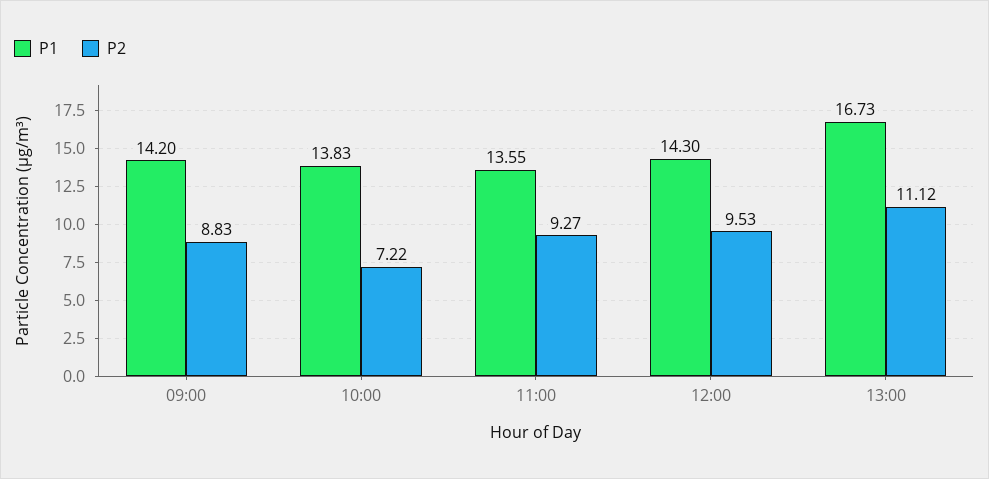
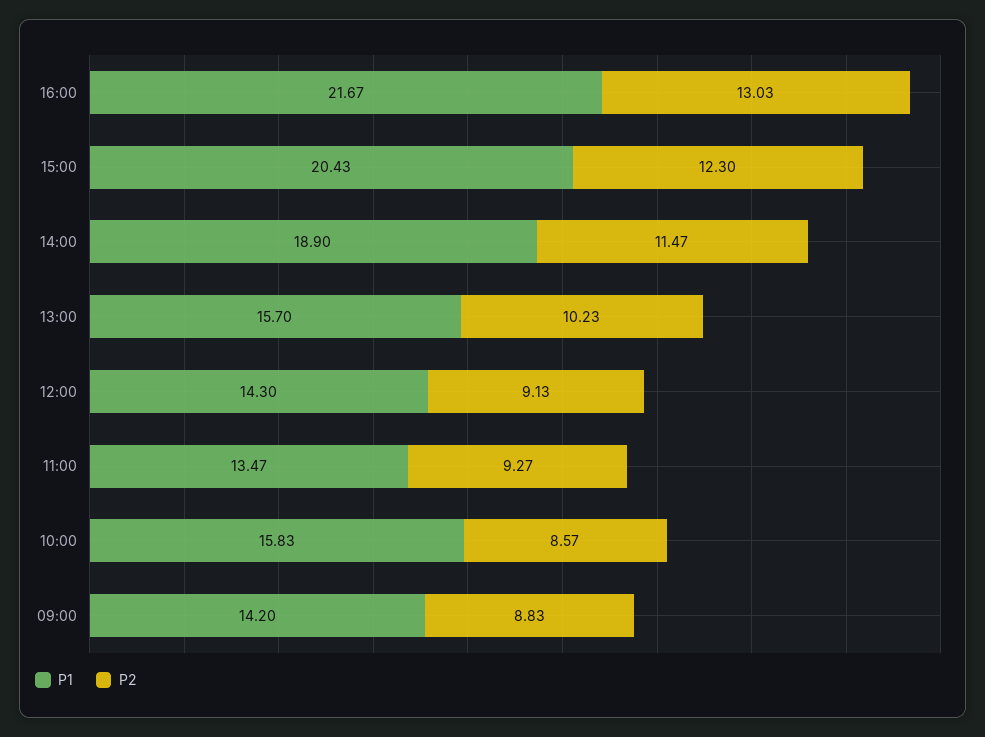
P1, 10:00: 13.83 -> 15.83
P2, 10:00: 7.22 -> 8.57
P1, 11:00: 13.55 -> 13.47
P2, 12:00: 9.53 -> 9.13
P1, 13:00: 16.73 -> 15.7
P2, 13:00: 11.12 -> 10.23
P1, 16:00: none -> 21.67
P2, 16:00: none -> 13.03
P1, 15:00: none -> 20.43
P2, 15:00: none -> 12.3
P1, 14:00: none -> 18.9
P2, 14:00: none -> 11.47

